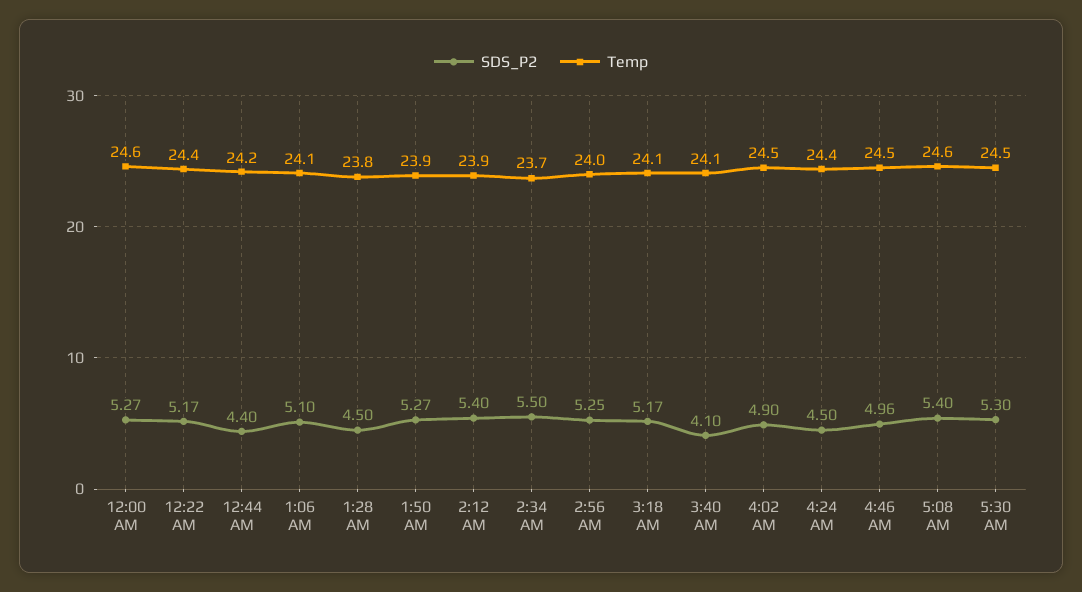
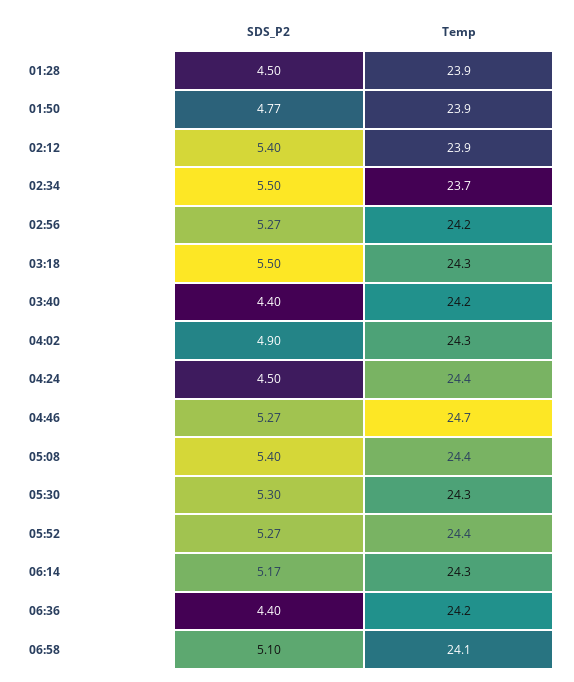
SDS_P2, 12:00 AM: 5.27 -> none
Temp, 12:00 AM: 24.6 -> none
SDS_P2, 12:22 AM: 5.17 -> none
Temp, 12:22 AM: 24.4 -> none
SDS_P2, 12:44 AM: 4.4 -> none
Temp, 12:44 AM: 24.2 -> none
SDS_P2, 1:06 AM: 5.1 -> none
Temp, 1:06 AM: 24.1 -> none
Temp, 1:28 AM: 23.8 -> 23.9
SDS_P2, 1:50 AM: 5.27 -> 4.77
SDS_P2, 2:56 AM: 5.25 -> 5.27
Temp, 2:56 AM: 24 -> 24.2
SDS_P2, 3:18 AM: 5.17 -> 5.5
Temp, 3:18 AM: 24.1 -> 24.3
SDS_P2, 3:40 AM: 4.1 -> 4.4
Temp, 3:40 AM: 24.1 -> 24.2
Temp, 4:02 AM: 24.5 -> 24.3
SDS_P2, 4:46 AM: 4.96 -> 5.27
Temp, 4:46 AM: 24.5 -> 24.7
Temp, 5:08 AM: 24.6 -> 24.4
Temp, 5:30 AM: 24.5 -> 24.3
SDS_P2, 05:52: none -> 5.27
Temp, 05:52: none -> 24.4
SDS_P2, 06:14: none -> 5.17
Temp, 06:14: none -> 24.3
SDS_P2, 06:36: none -> 4.4
Temp, 06:36: none -> 24.2
SDS_P2, 06:58: none -> 5.1
Temp, 06:58: none -> 24.1

